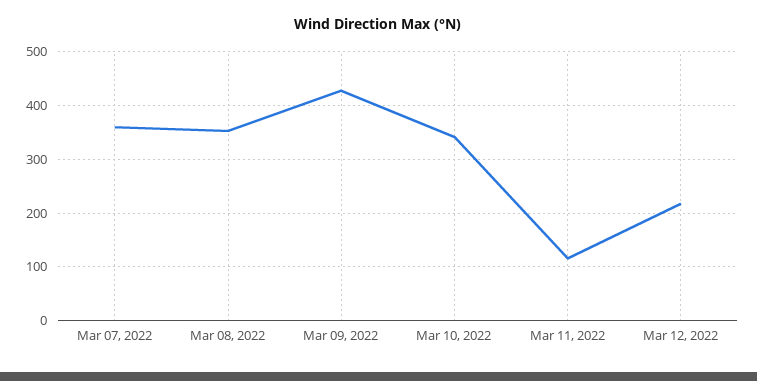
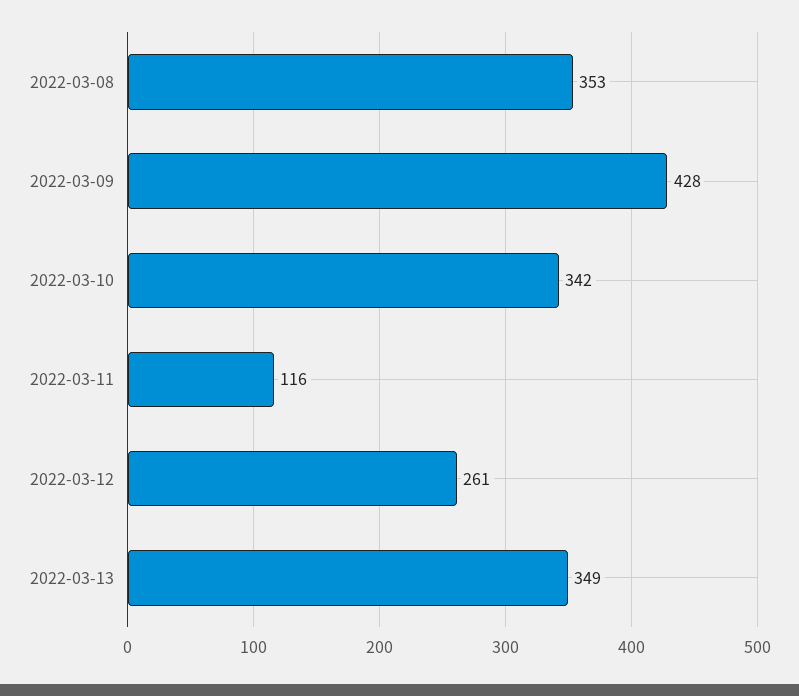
Mar 07, 2022: 360 -> none
Mar 12, 2022: 220 -> 261
2022-03-13: none -> 349

